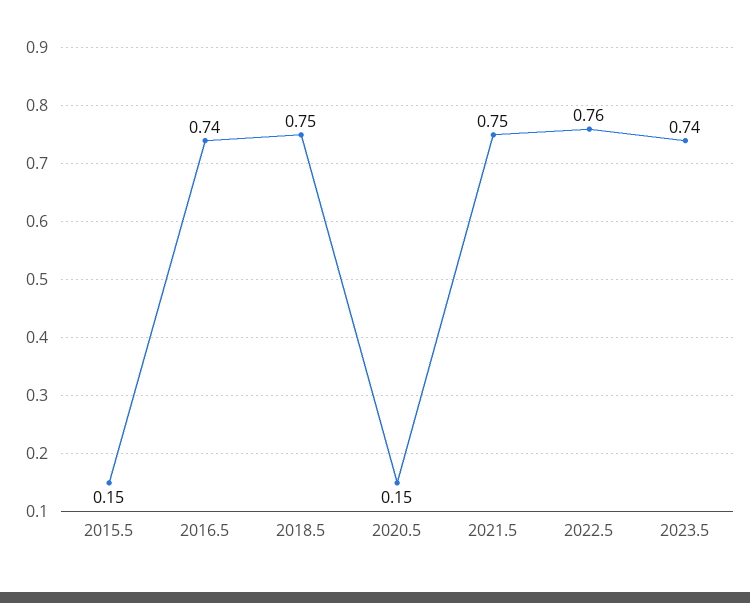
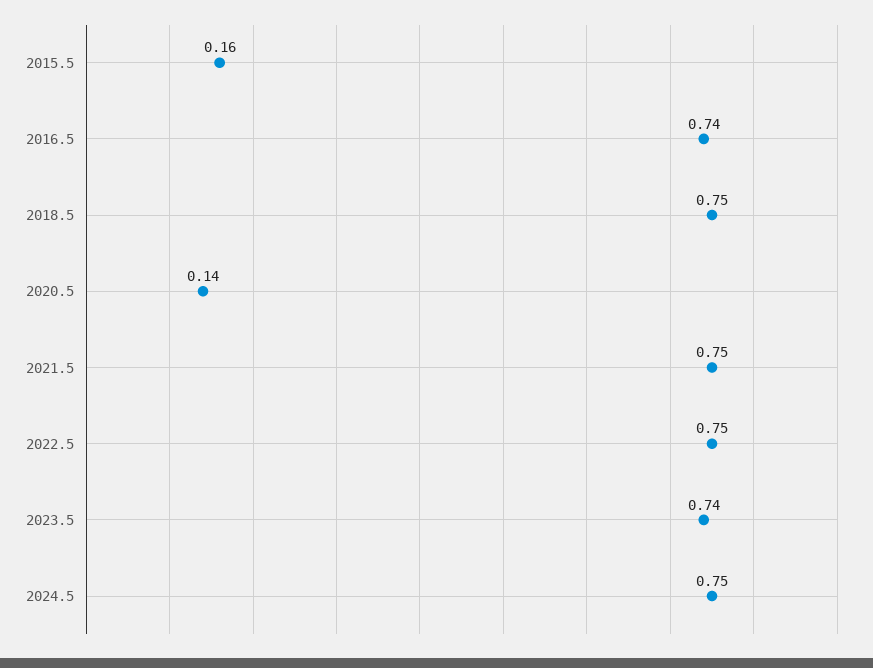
2015.5: 0.15 -> 0.16
2020.5: 0.15 -> 0.14
2022.5: 0.76 -> 0.75
2024.5: none -> 0.75

